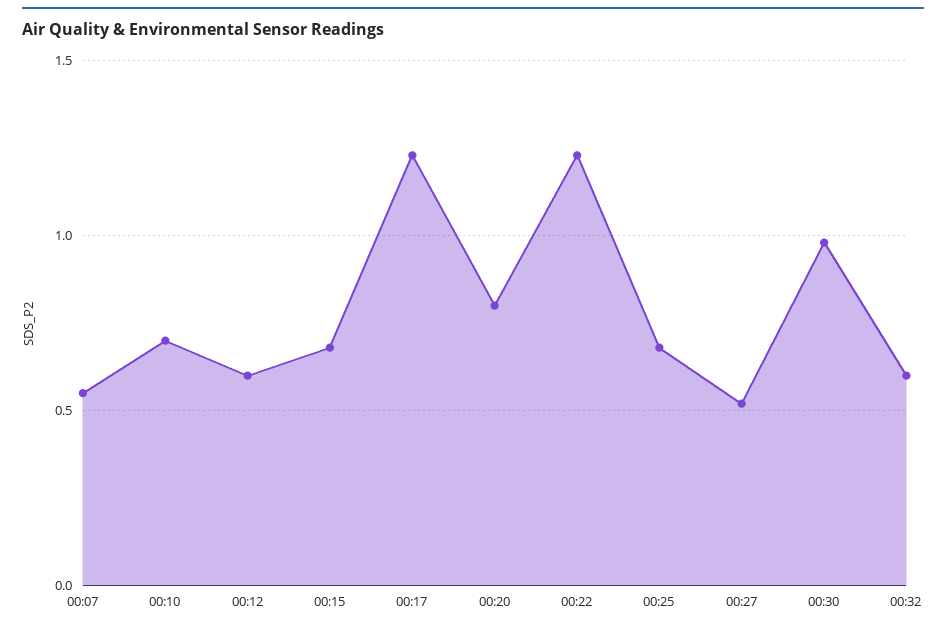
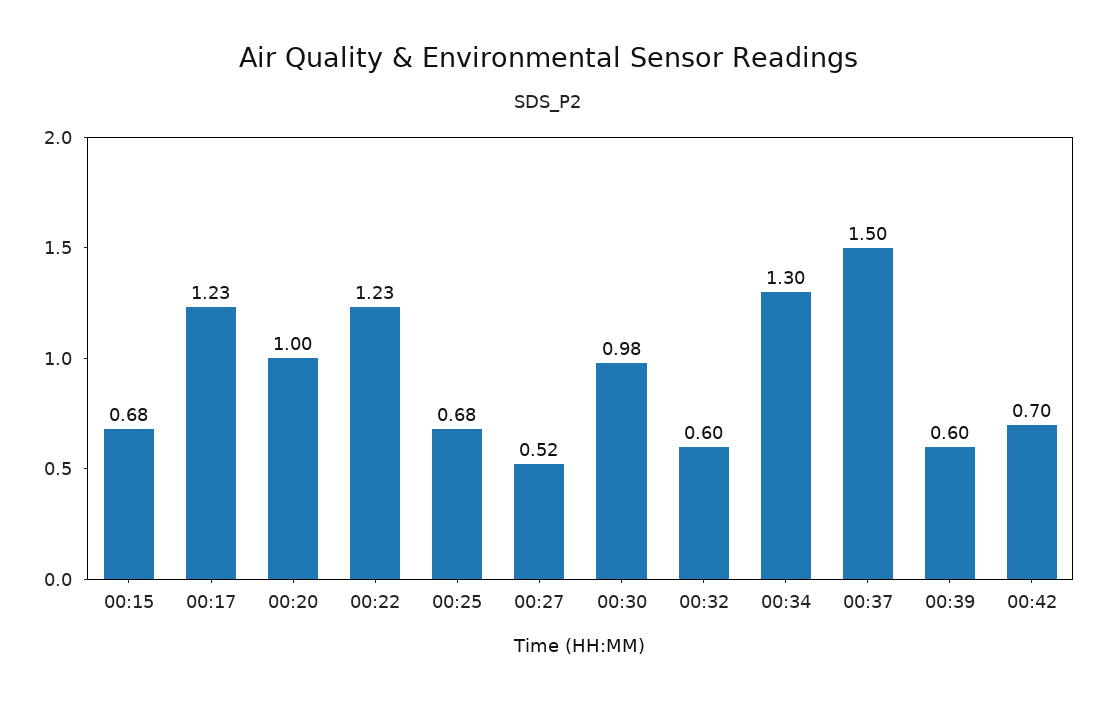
00:07: 0.55 -> none
00:10: 0.7 -> none
00:12: 0.6 -> none
00:20: 0.8 -> 1
00:34: none -> 1.3
00:37: none -> 1.5
00:39: none -> 0.6
00:42: none -> 0.7

